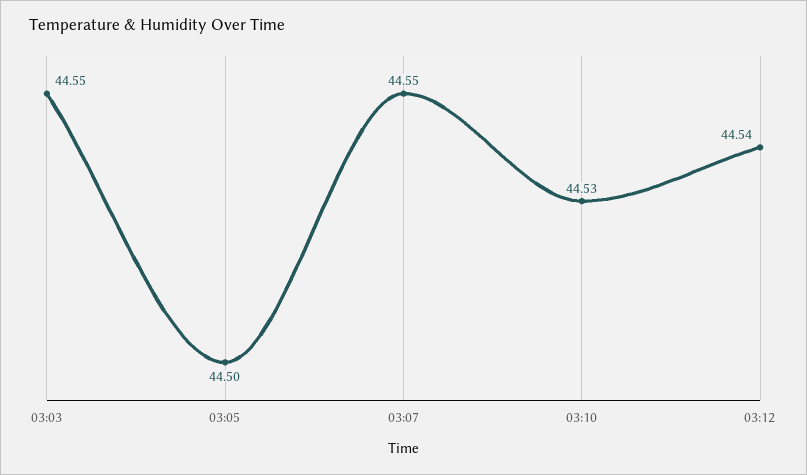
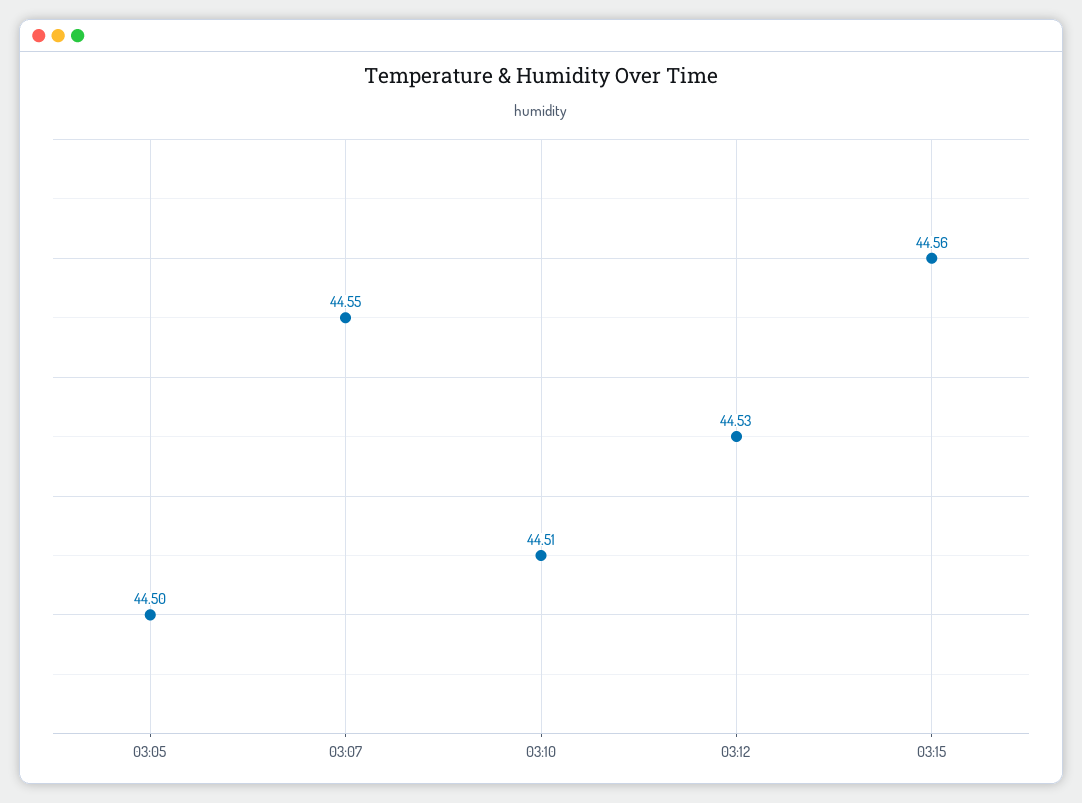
03:03: 44.55 -> none
03:10: 44.53 -> 44.51
03:12: 44.54 -> 44.53
03:15: none -> 44.56

